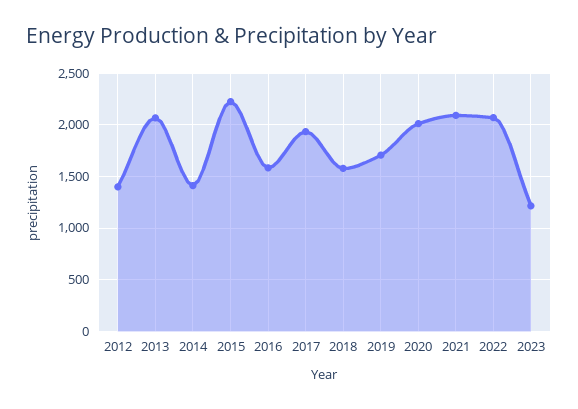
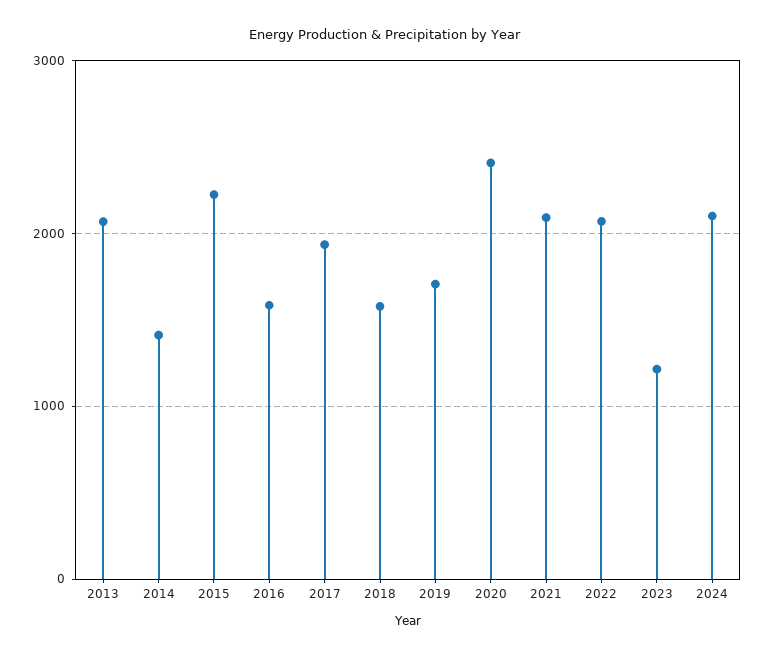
2012: 1400 -> none
2020: 2000 -> 2400
2024: none -> 2100

